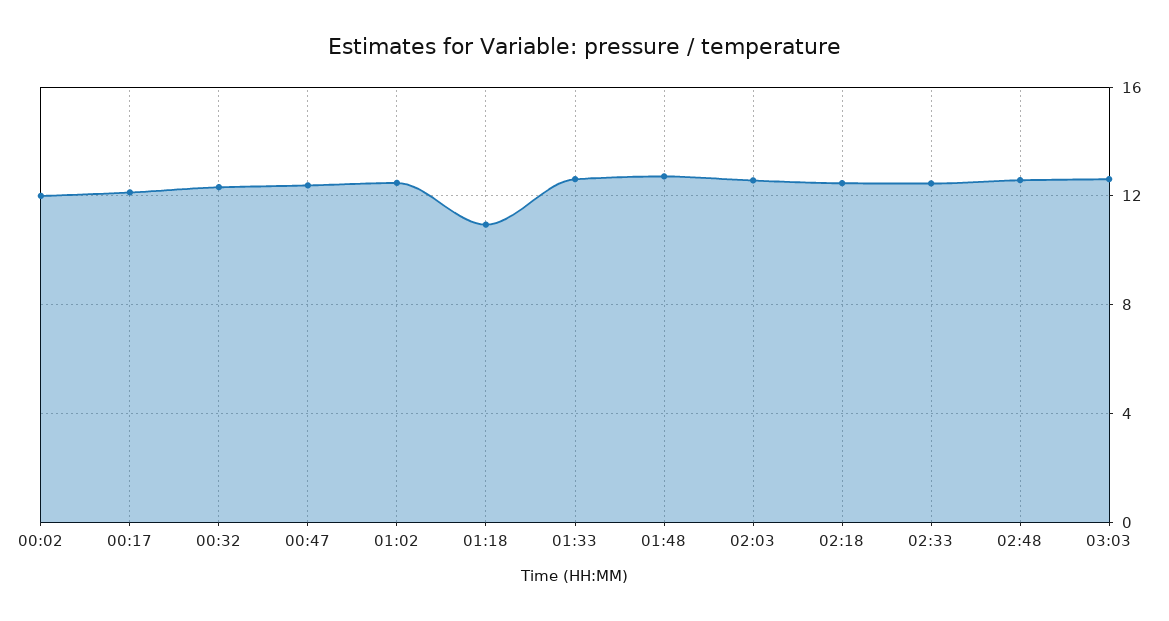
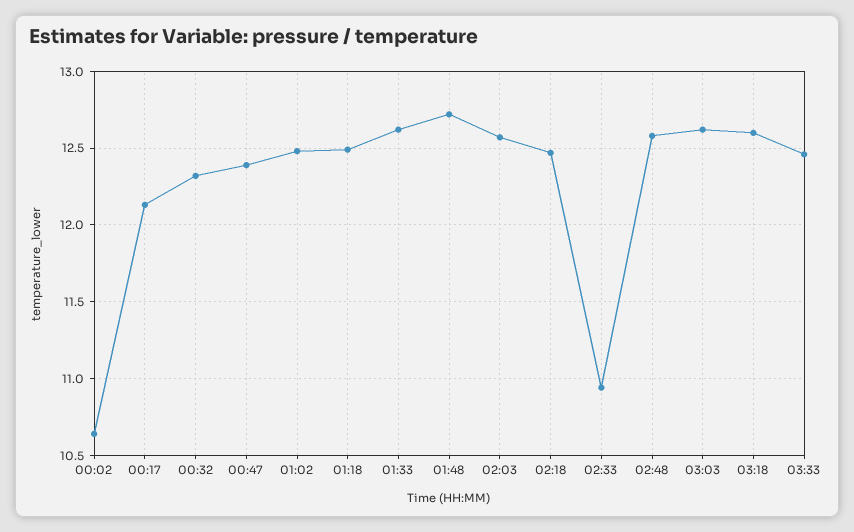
00:02: 12 -> 10.65
01:18: 11 -> 12.5
02:33: 12.5 -> 10.95
03:18: none -> 12.6
03:33: none -> 12.45

